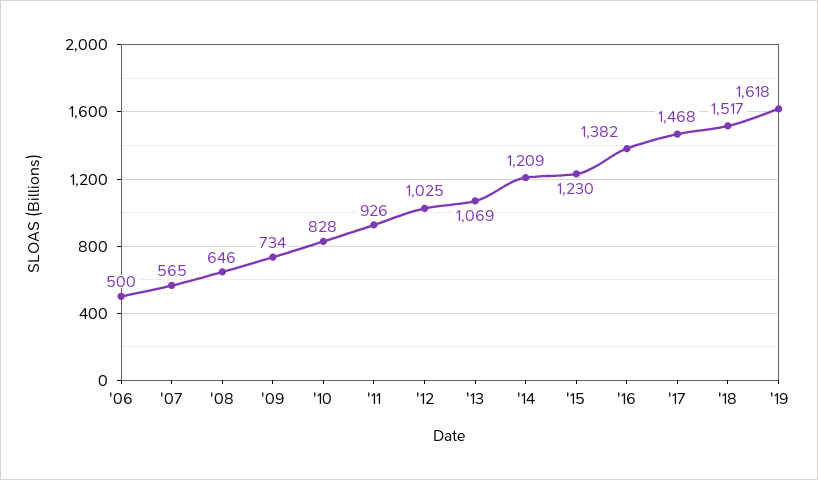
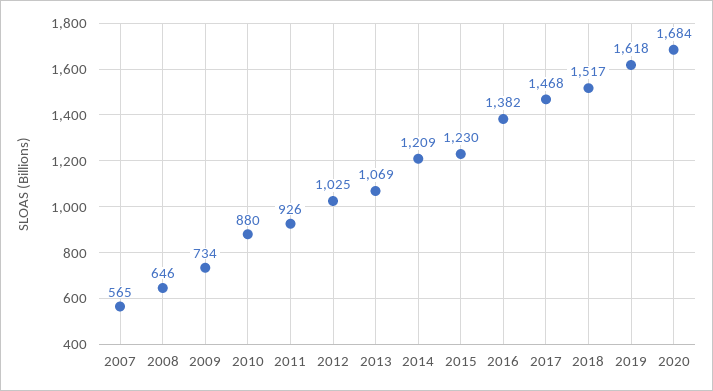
'06: 500 -> none
'10: 828 -> 880
2020: none -> 1684

